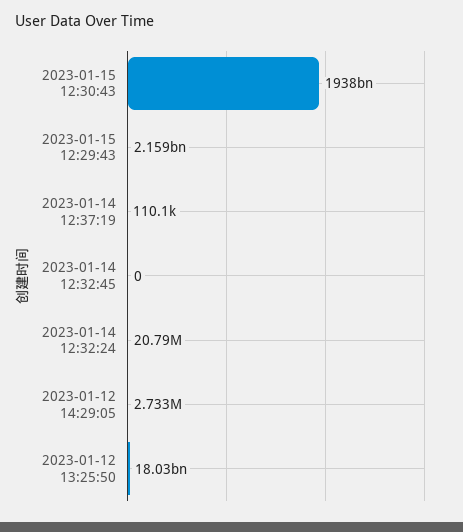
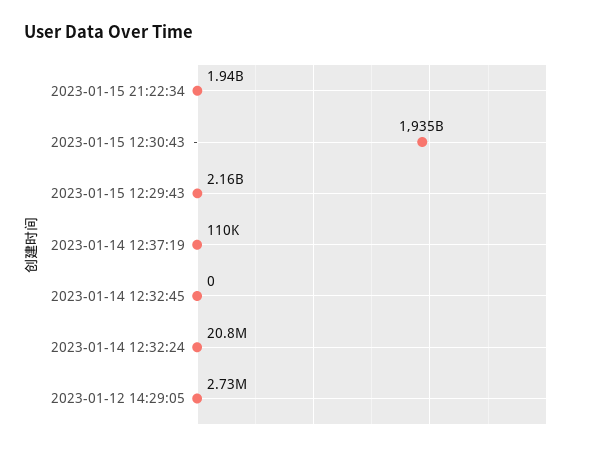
2023-01-15 12:30:43: 1938000000000 -> 1935000000000
2023-01-12 13:25:50: 18030000000 -> none
2023-01-15 21:22:34: none -> 1940000000

